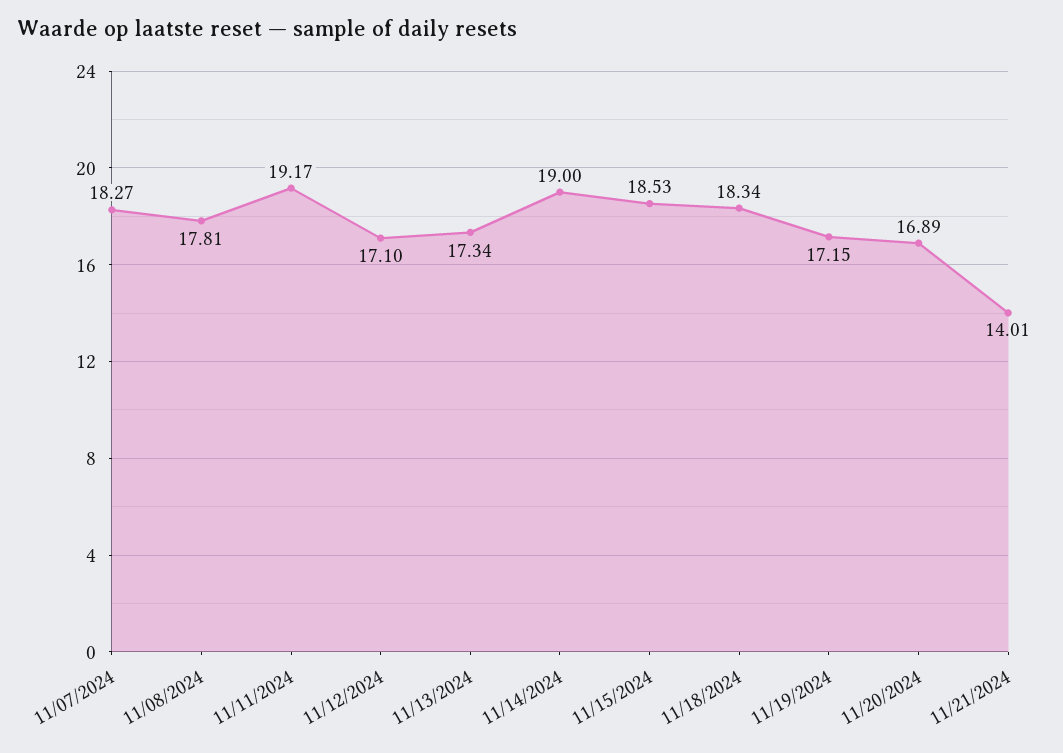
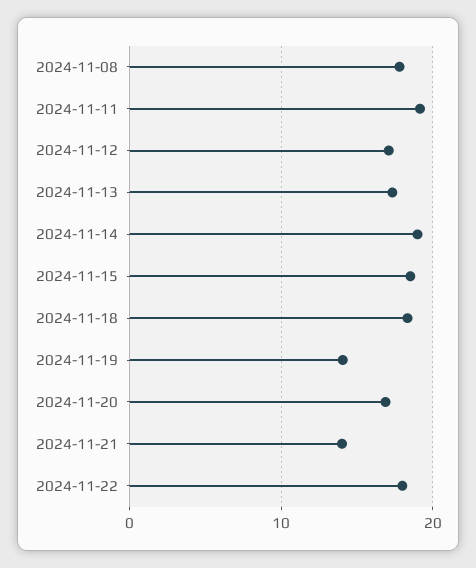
11/07/2024: 18.27 -> none
11/19/2024: 17.15 -> 14
2024-11-22: none -> 18

